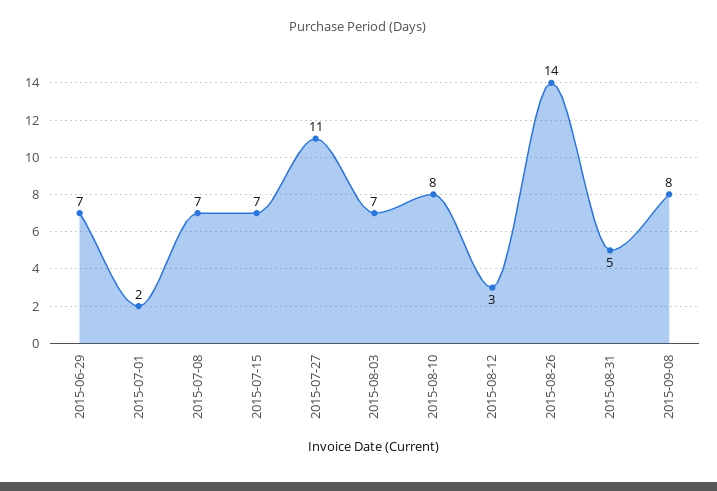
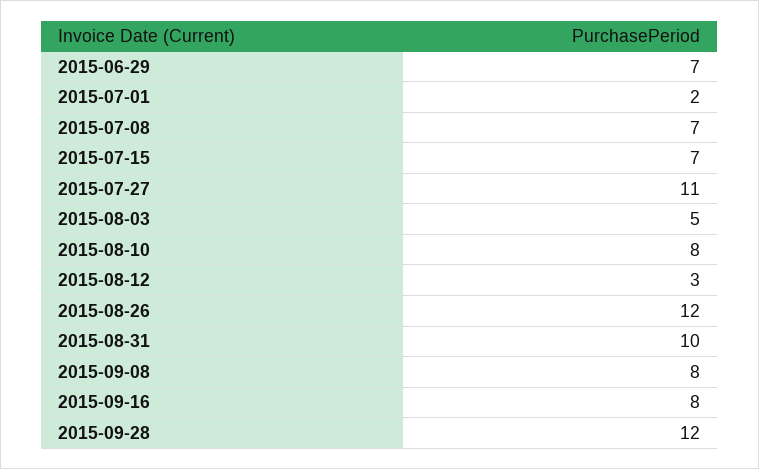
2015-08-03: 7 -> 5
2015-08-26: 14 -> 12
2015-08-31: 5 -> 10
2015-09-16: none -> 8
2015-09-28: none -> 12

